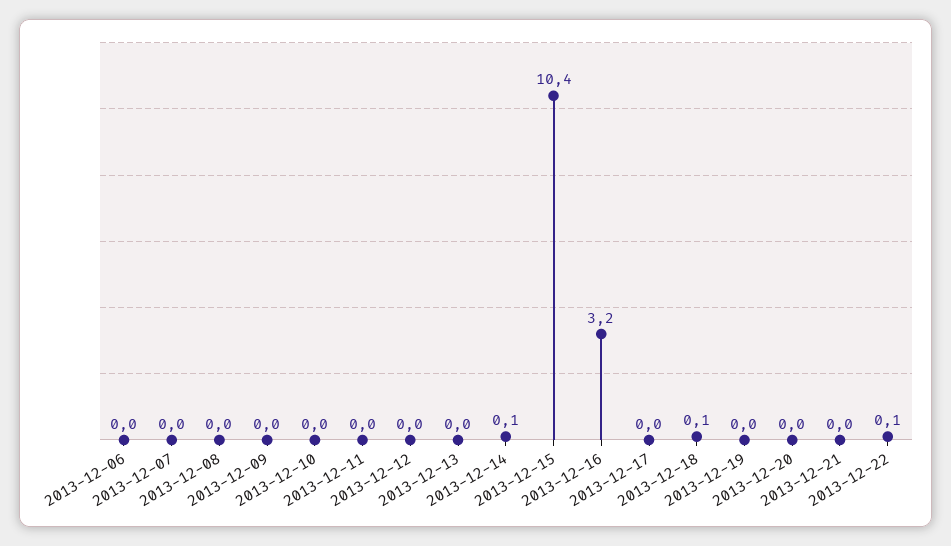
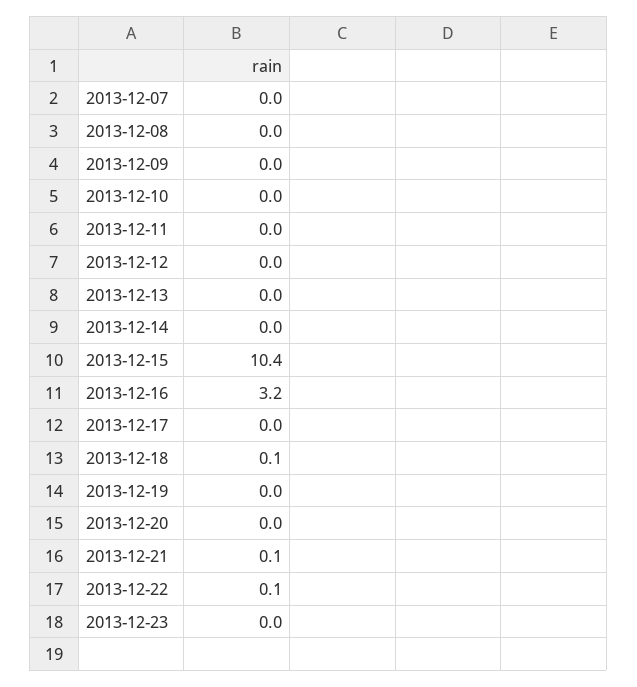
2013-12-06: 0 -> none
2013-12-14: 0.1 -> 0
2013-12-21: 0 -> 0.1
2013-12-23: none -> 0

